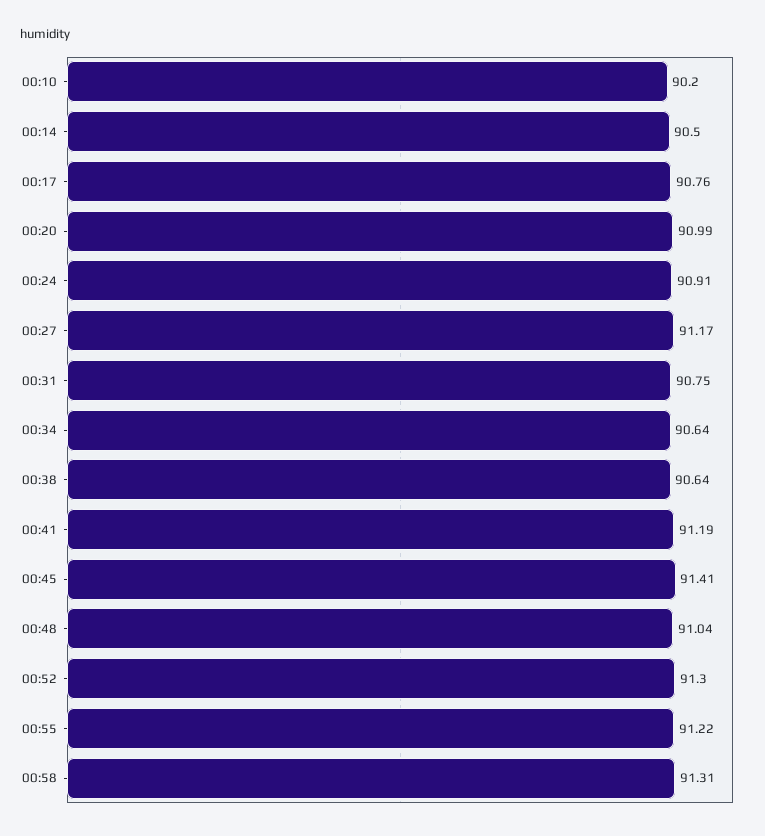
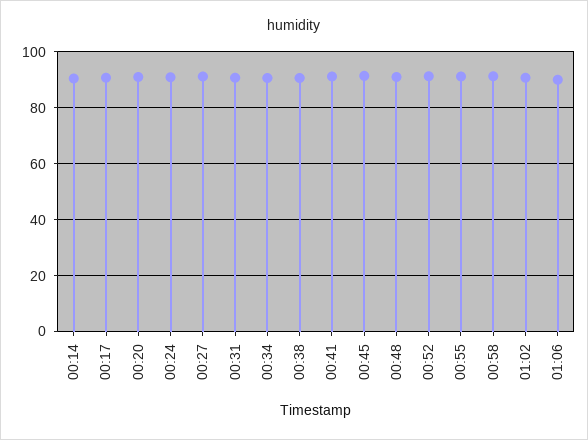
00:10: 90.2 -> none
01:02: none -> 90
01:06: none -> 90

